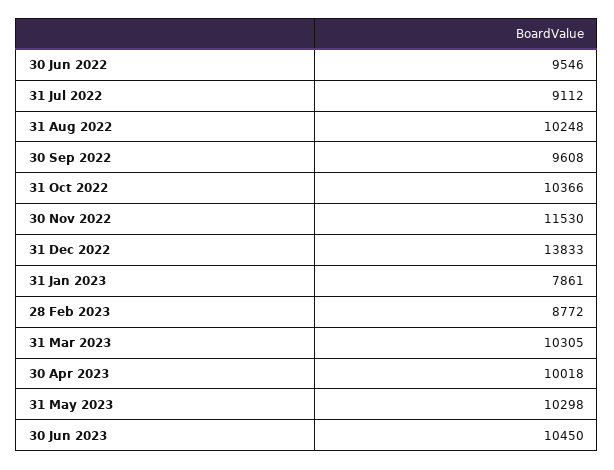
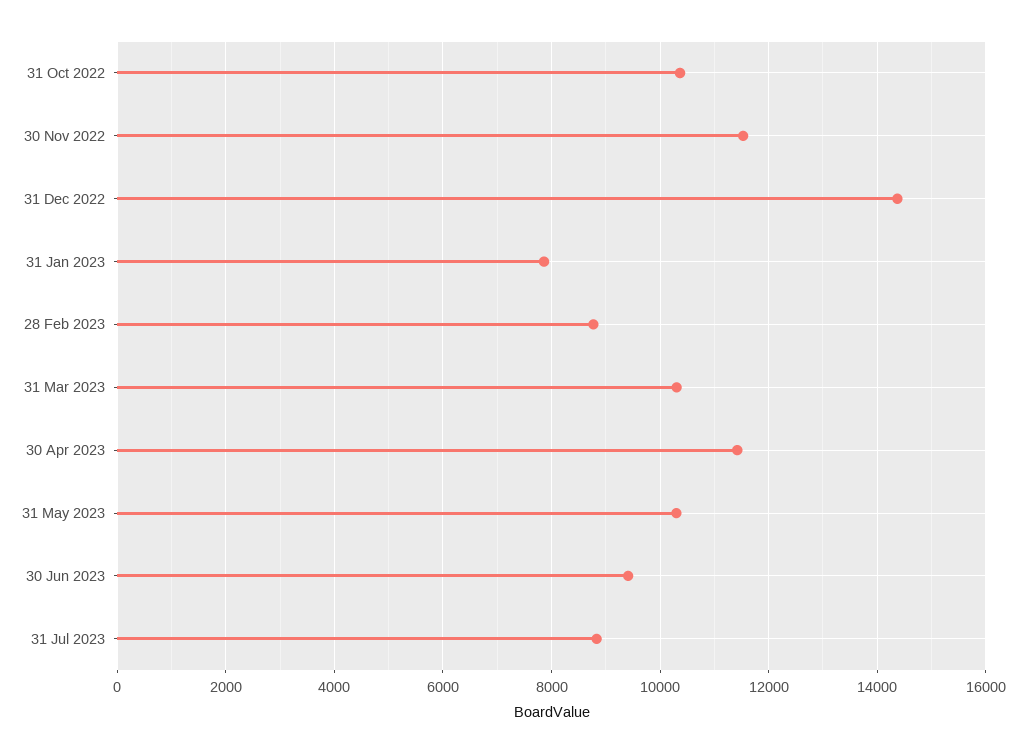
30 Jun 2022: 9546 -> none
31 Jul 2022: 9112 -> none
31 Aug 2022: 10248 -> none
30 Sep 2022: 9608 -> none
31 Dec 2022: 13833 -> 14400
30 Apr 2023: 10018 -> 11400
30 Jun 2023: 10450 -> 9400
31 Jul 2023: none -> 8800

